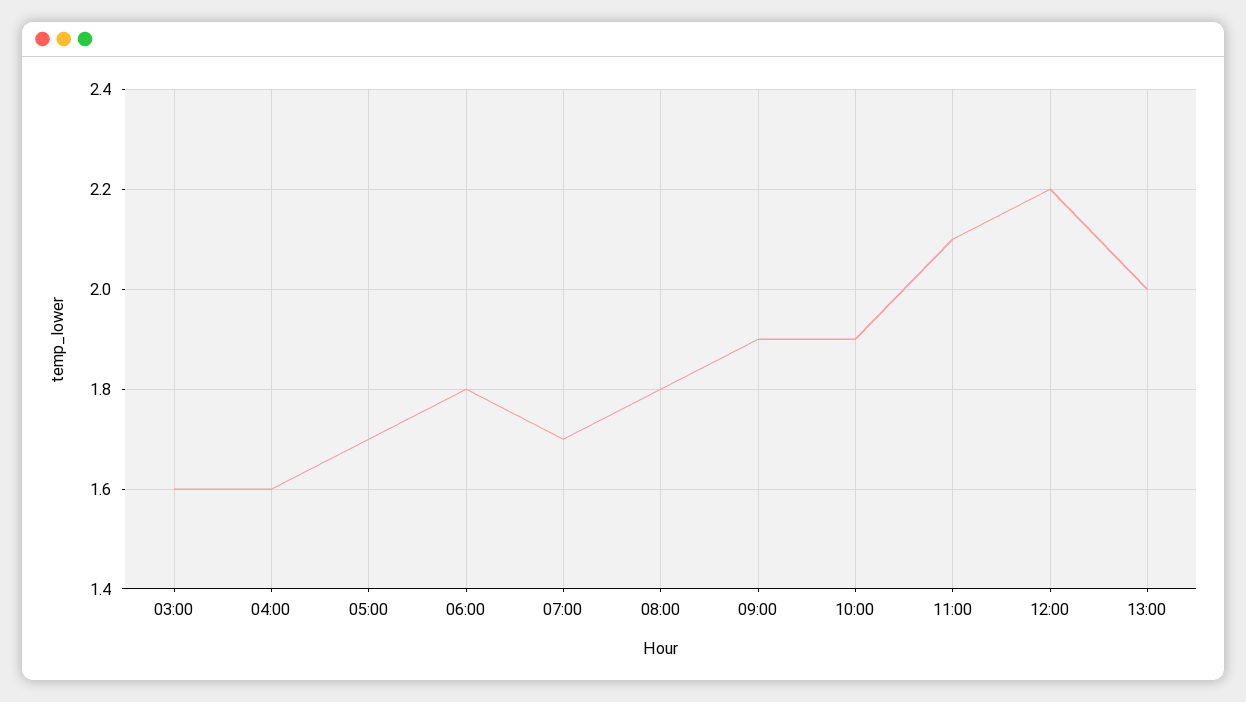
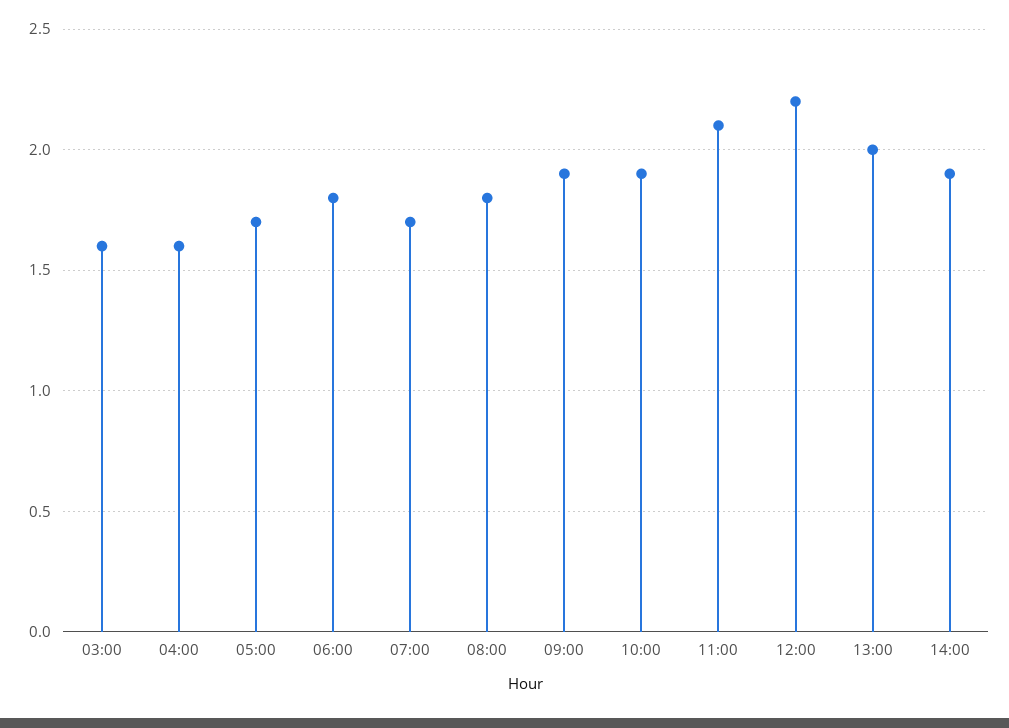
14:00: none -> 1.9

